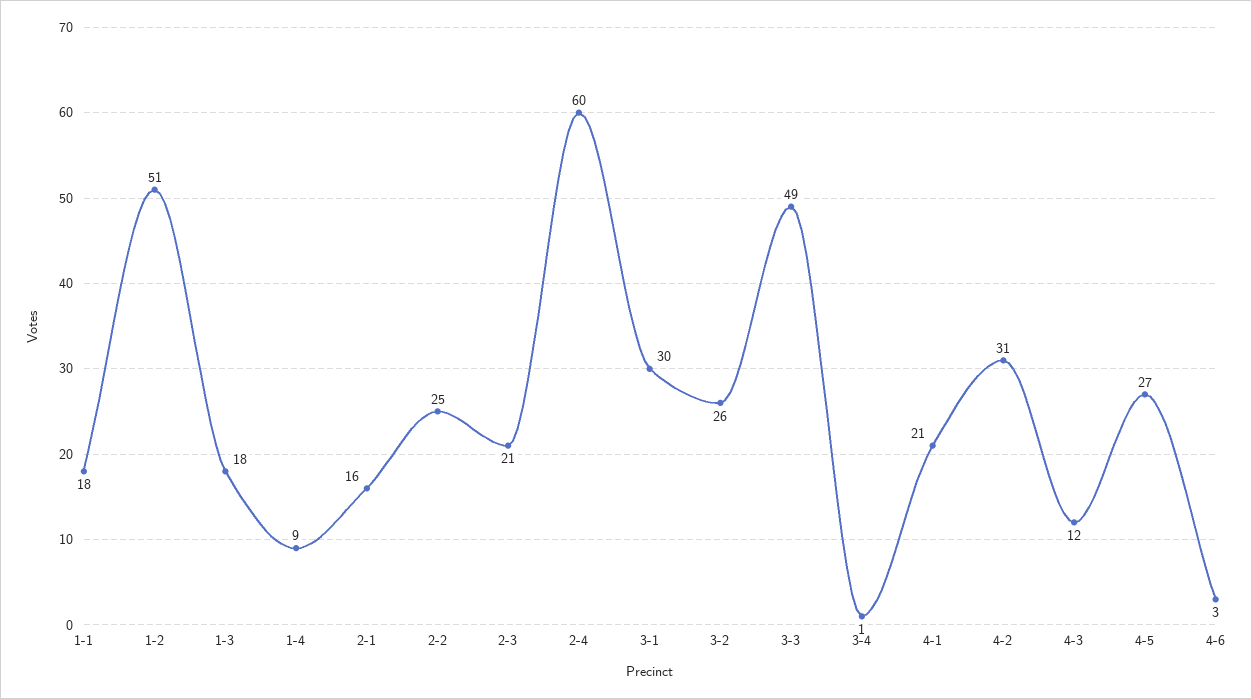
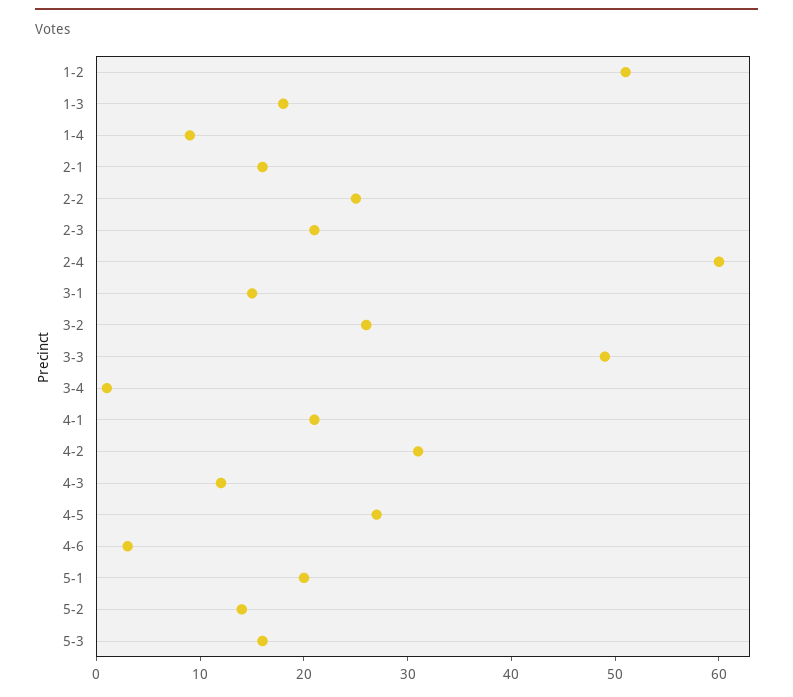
1-1: 18 -> none
3-1: 30 -> 15
5-1: none -> 20
5-2: none -> 14
5-3: none -> 16

